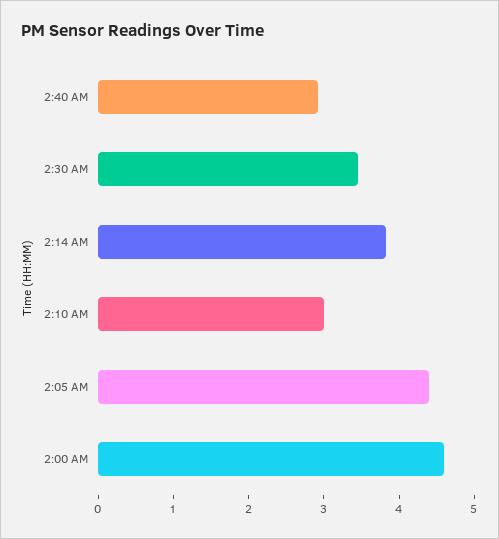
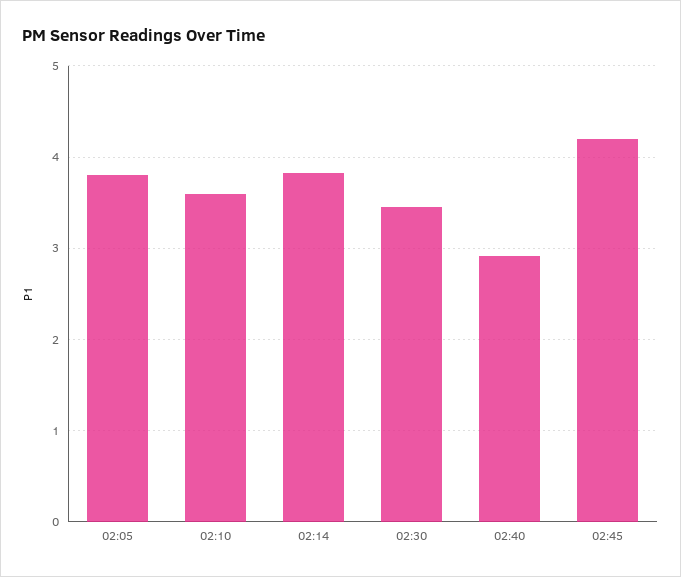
2:10 AM: 3 -> 3.6
2:05 AM: 4.4 -> 3.8
2:00 AM: 4.6 -> none
02:45: none -> 4.2

